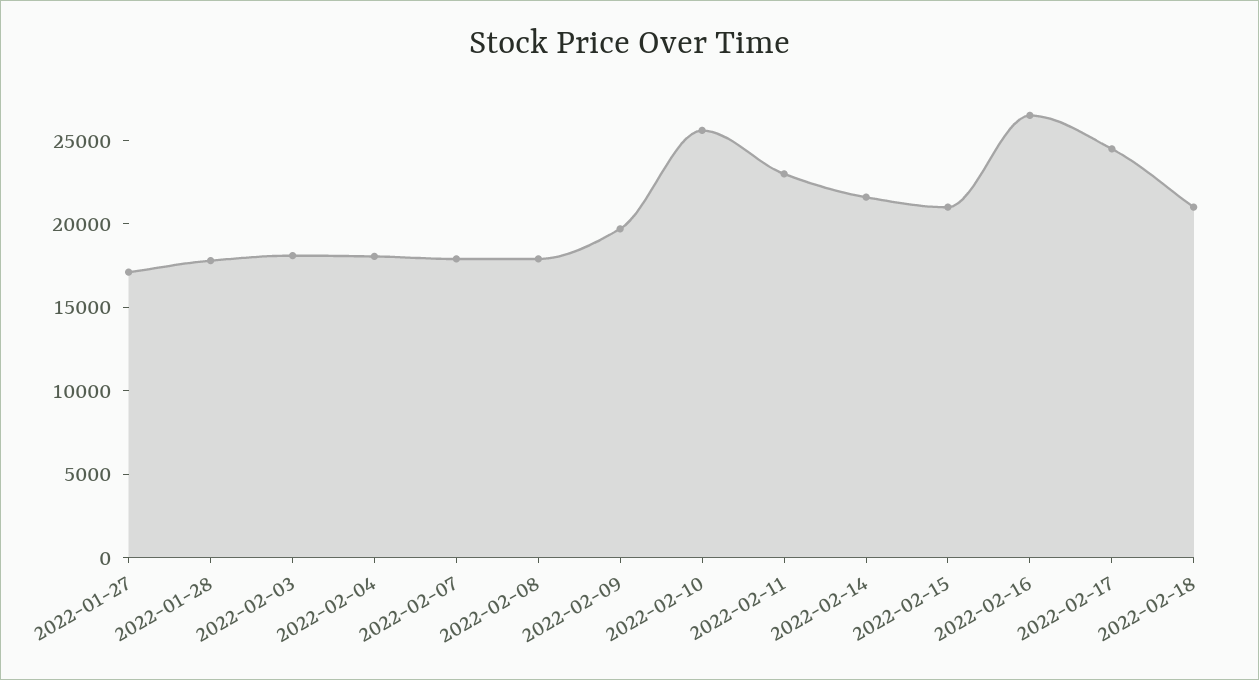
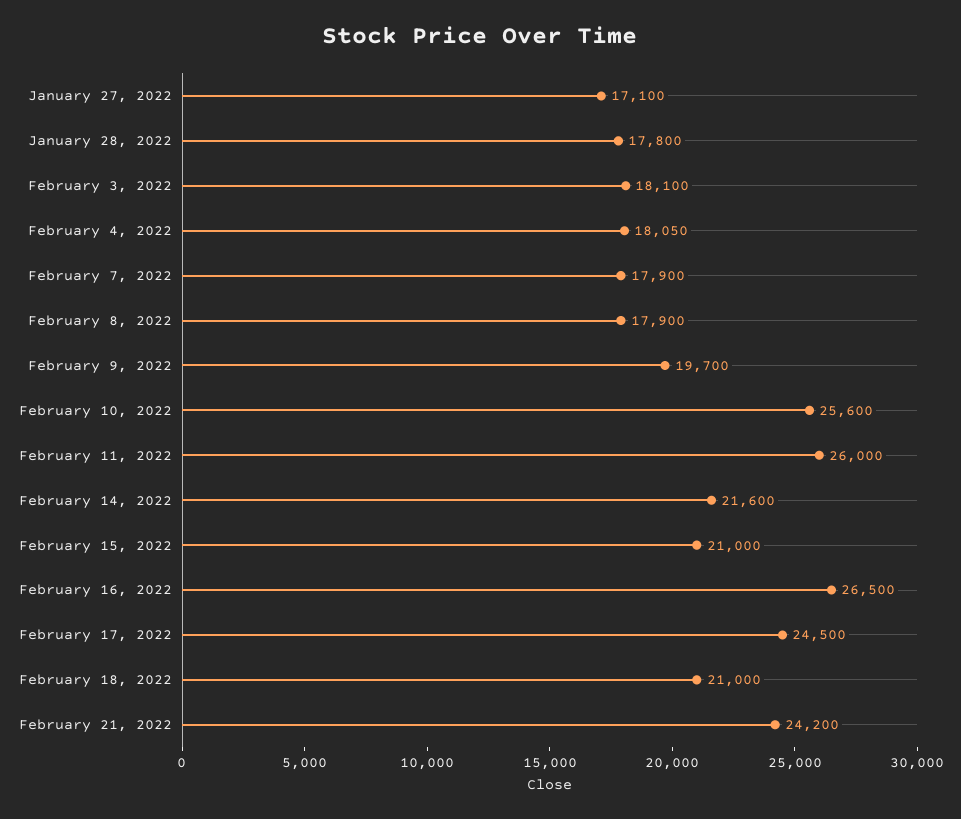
2022-02-11: 23000 -> 26000
February 21, 2022: none -> 24200

